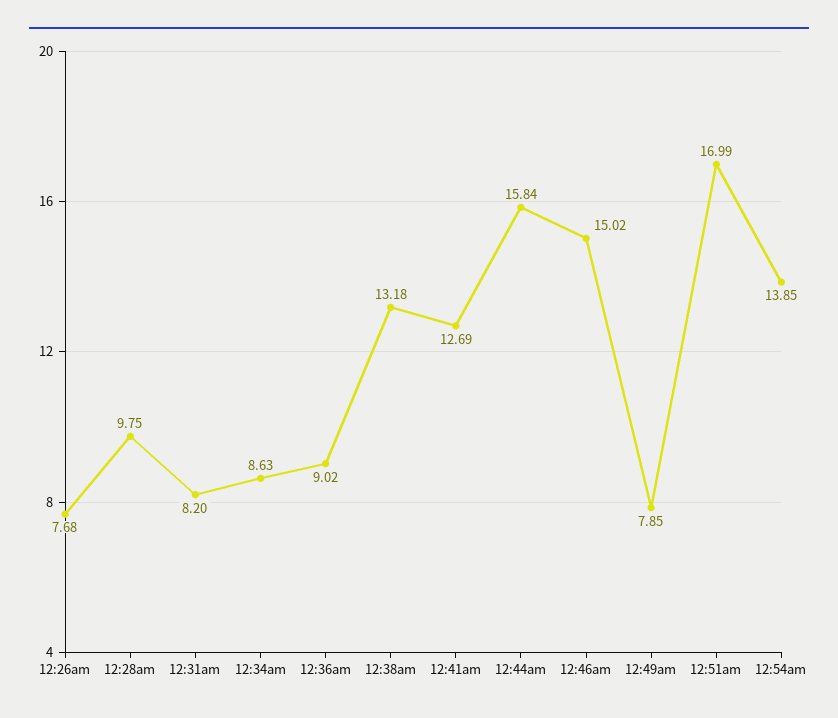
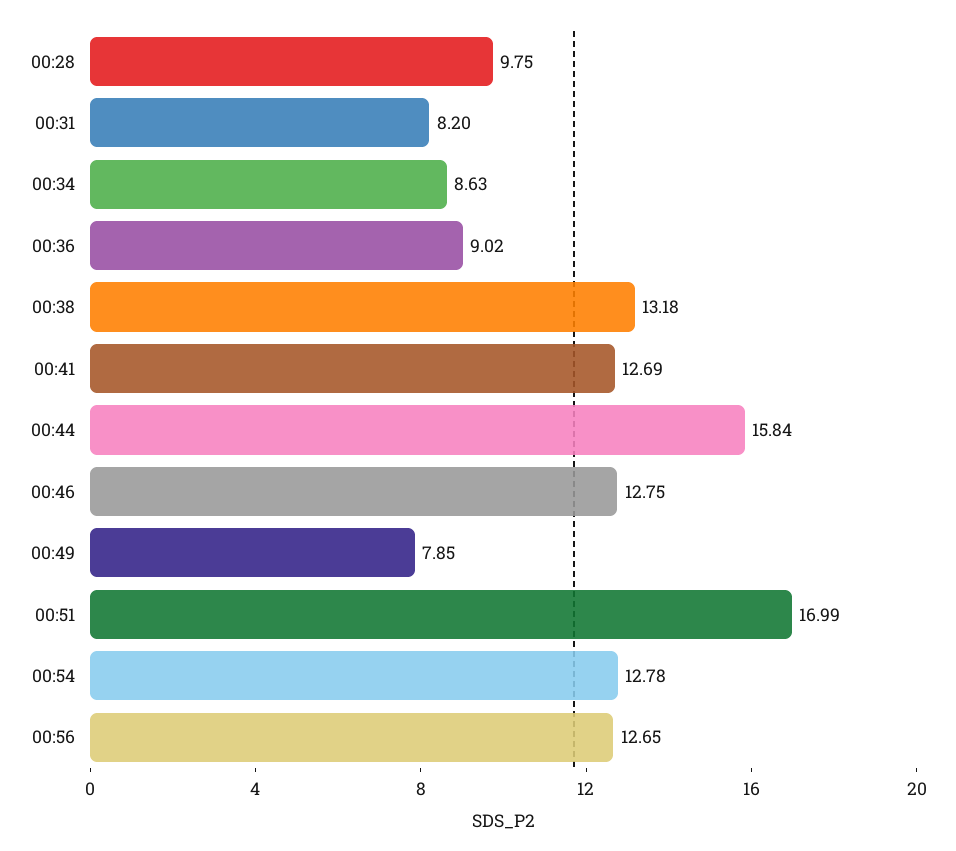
12:26am: 7.68 -> none
12:46am: 15.02 -> 12.75
12:54am: 13.85 -> 12.78
00:56: none -> 12.65

